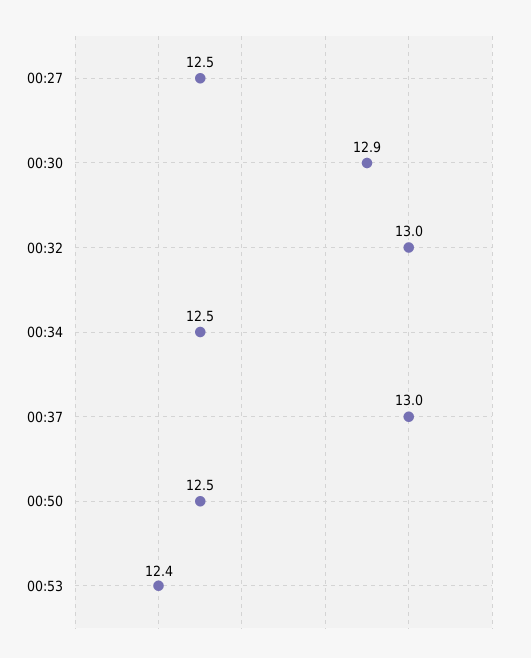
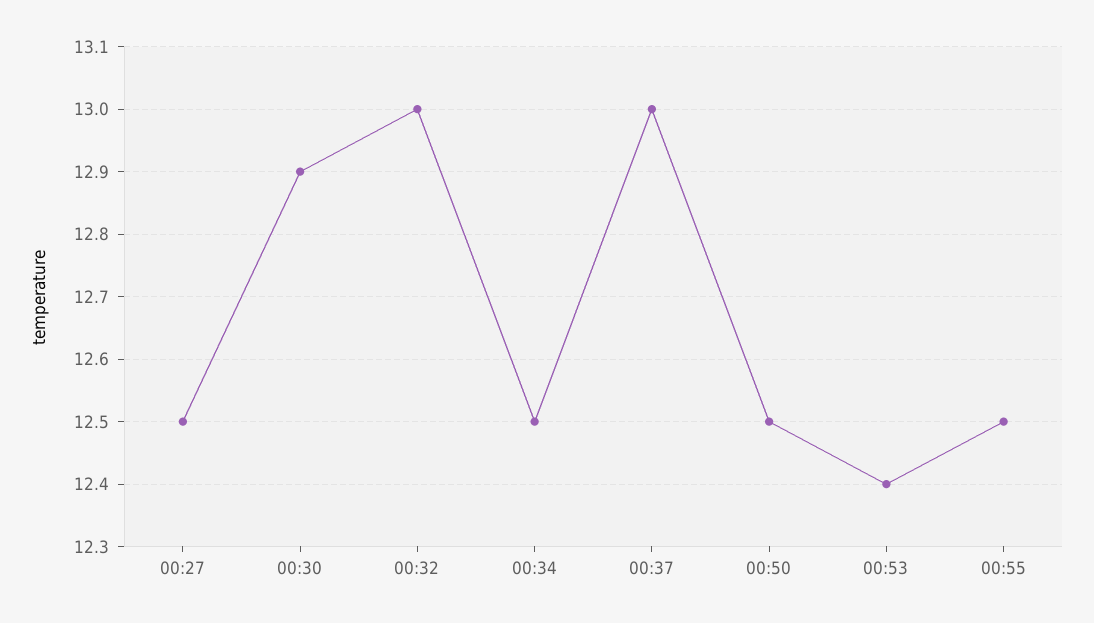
00:55: none -> 12.5

